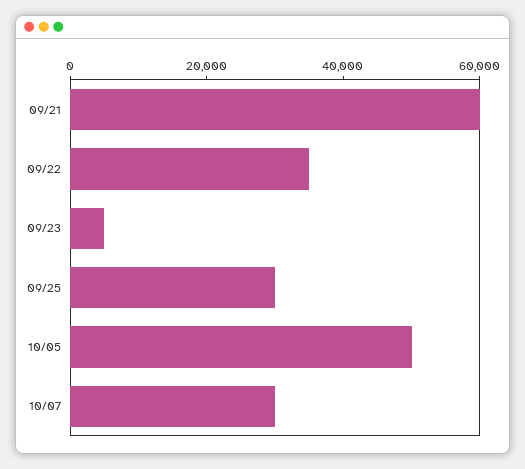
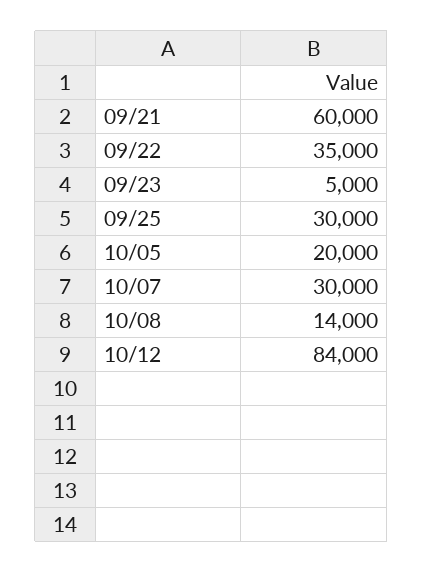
10/05: 50000 -> 20000
10/08: none -> 14000
10/12: none -> 84000

